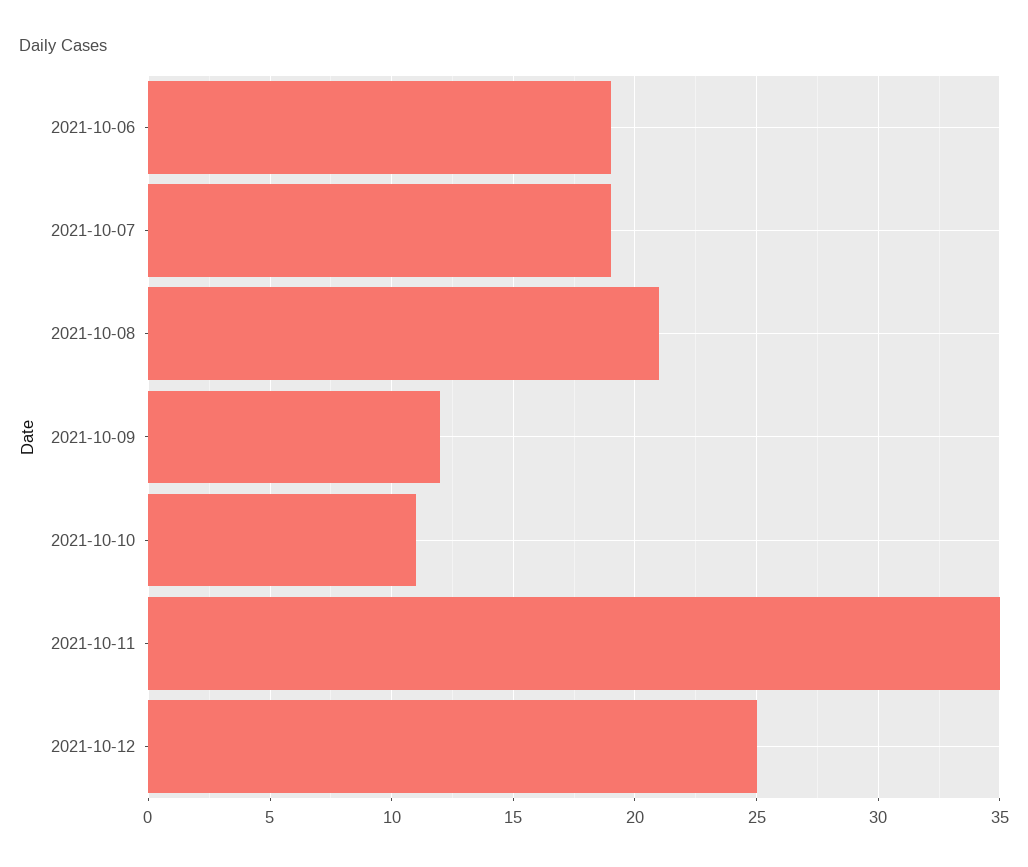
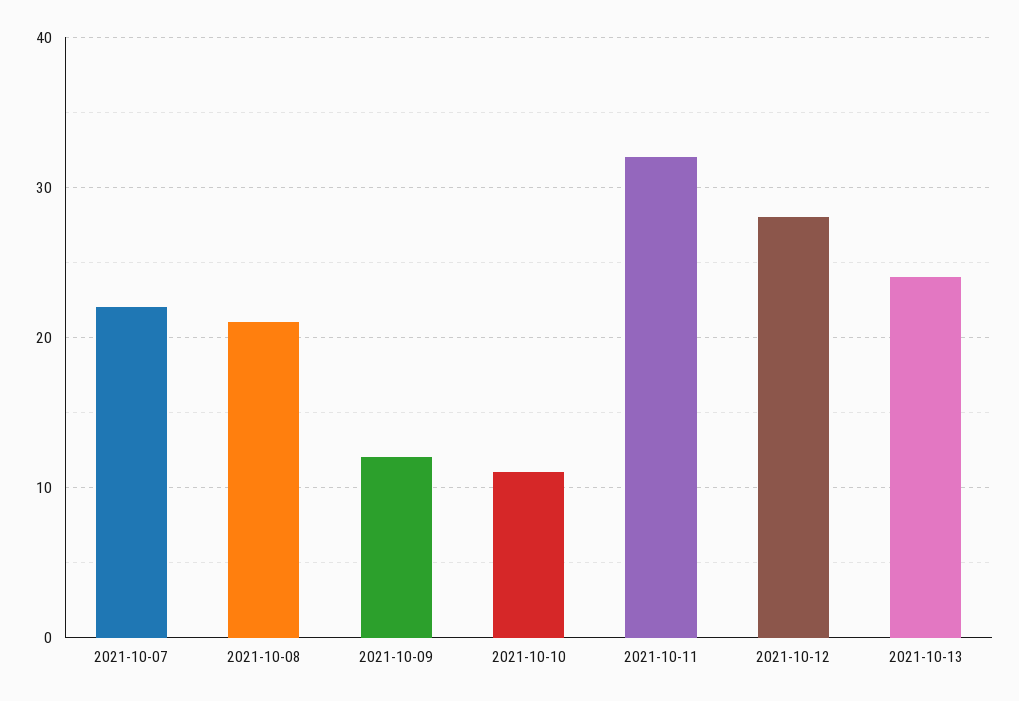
2021-10-06: 19 -> none
2021-10-07: 19 -> 22
2021-10-11: 35 -> 32
2021-10-12: 25 -> 28
2021-10-13: none -> 24

